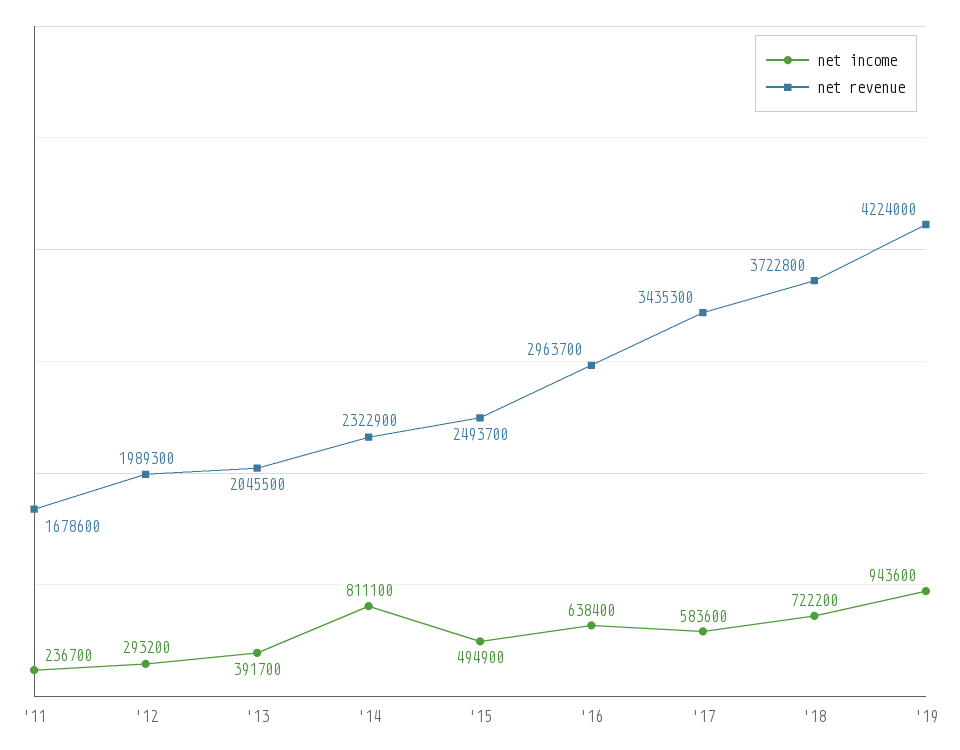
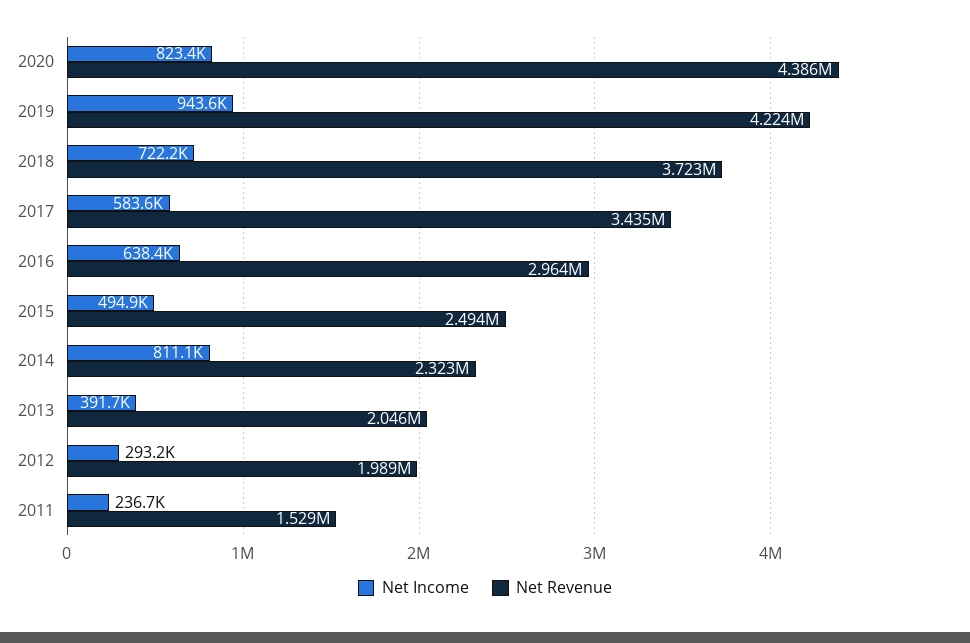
net revenue, '11: 1678600 -> 1529000
net income, 2020: none -> 823400
net revenue, 2020: none -> 4386000

